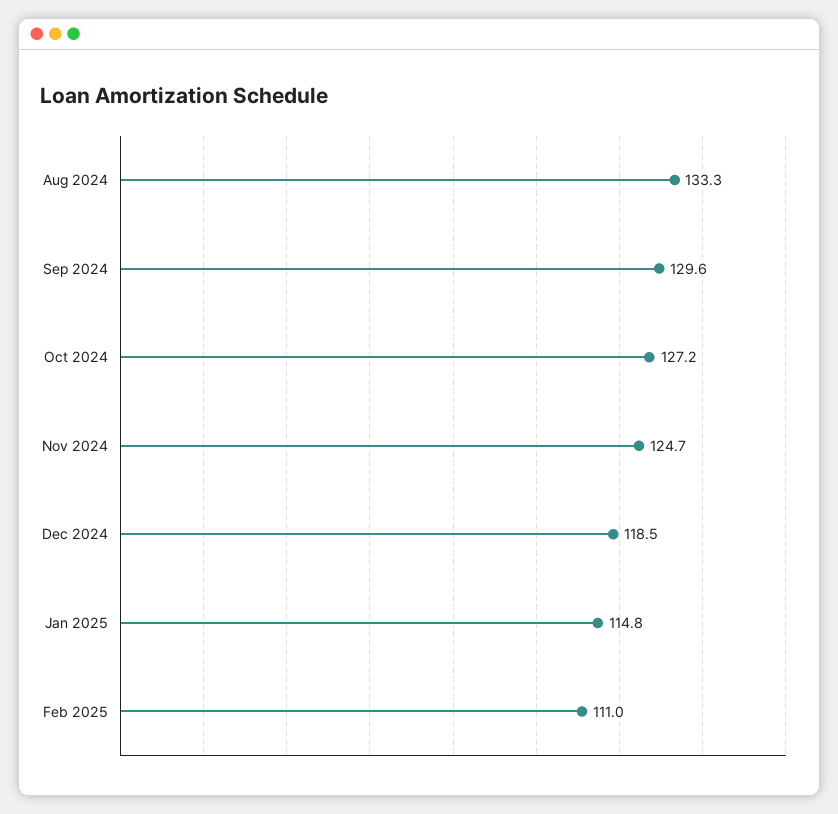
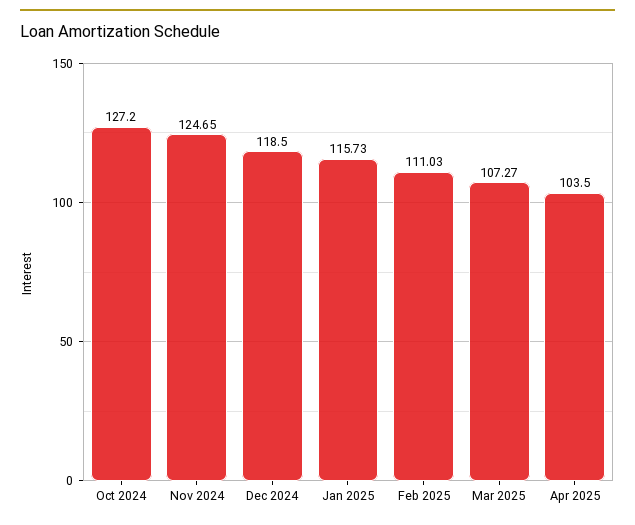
Aug 2024: 133.3 -> none
Sep 2024: 129.6 -> none
Jan 2025: 114.8 -> 115.73
Mar 2025: none -> 107.27
Apr 2025: none -> 103.5

